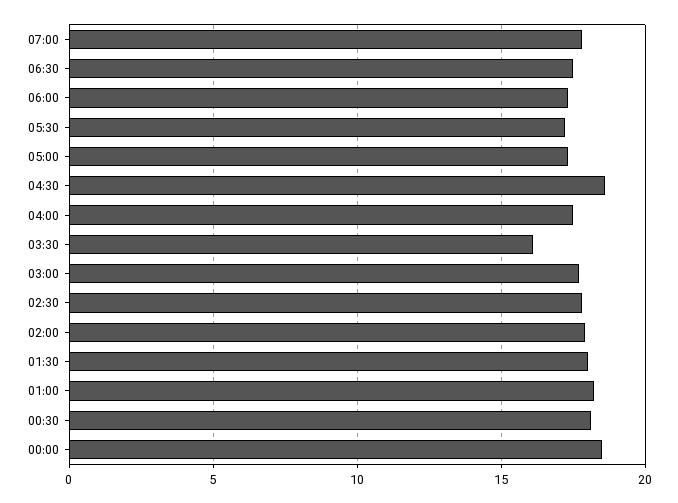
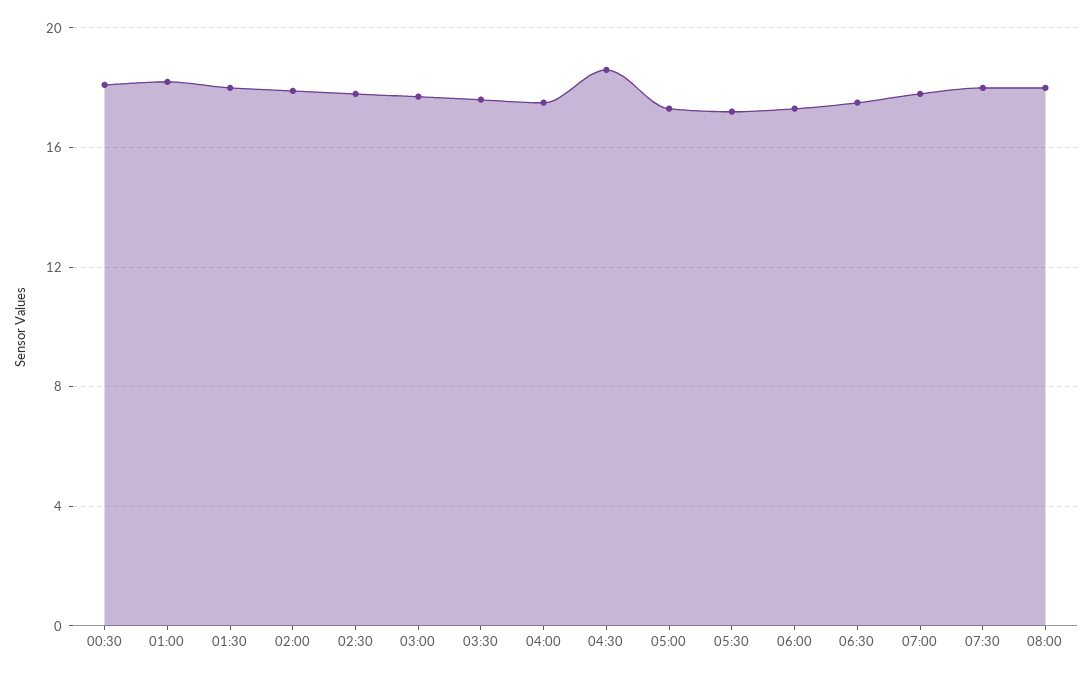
03:30: 16 -> 17.5
00:00: 18.5 -> none
07:30: none -> 18
08:00: none -> 18

